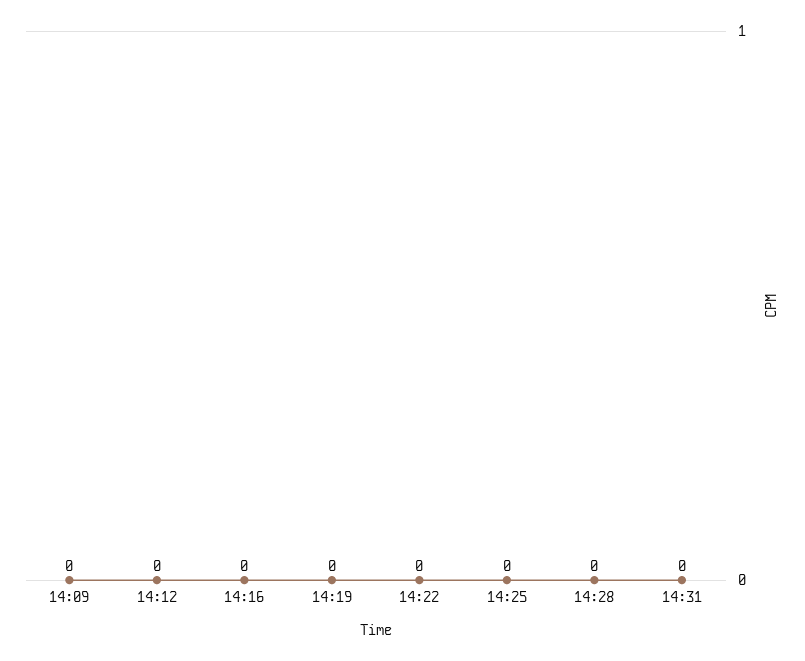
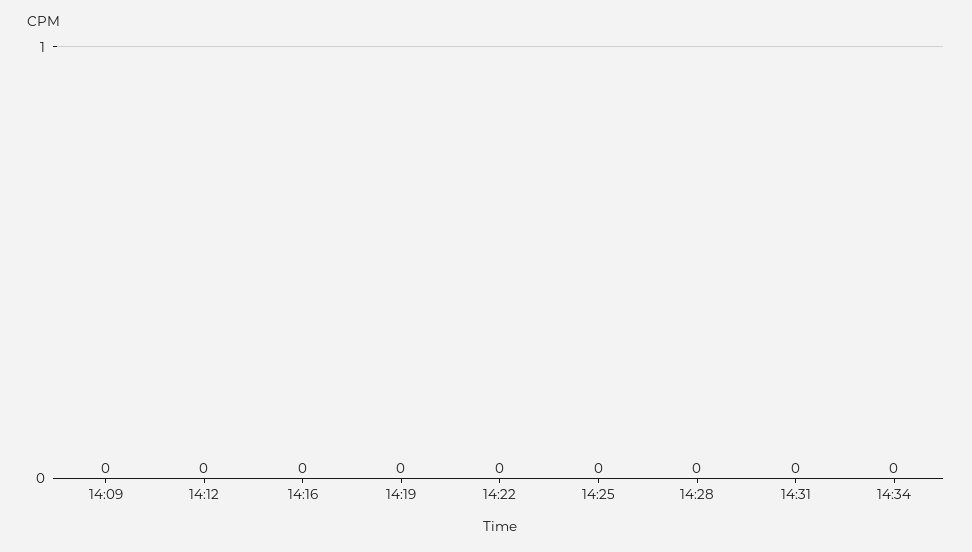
14:34: none -> 0

